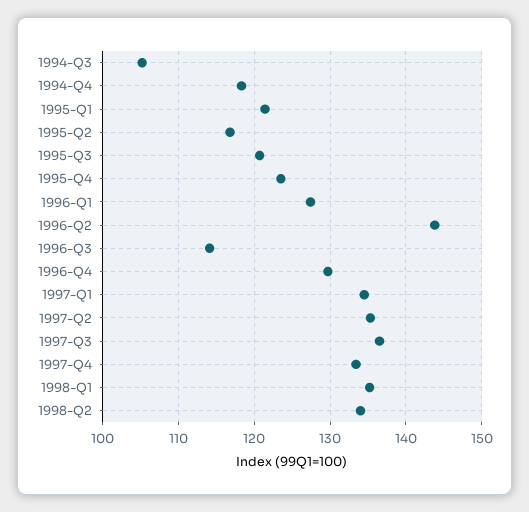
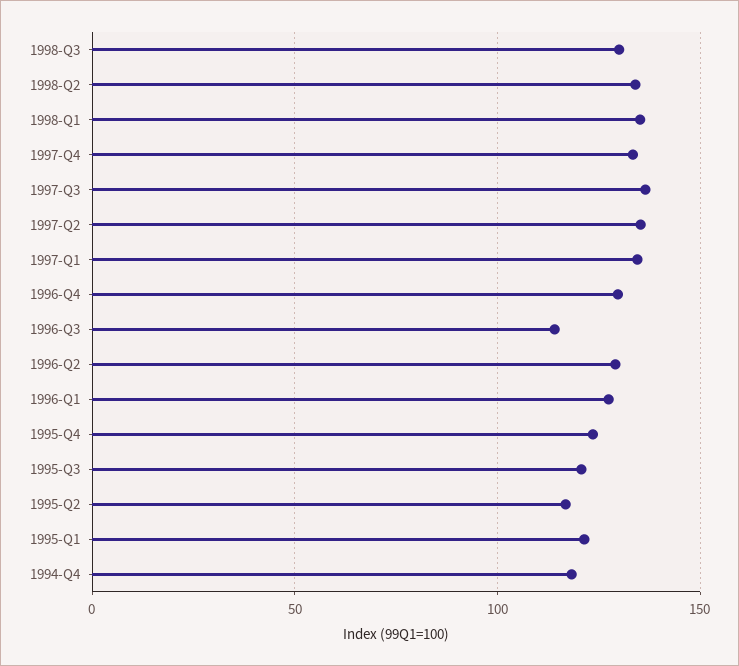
1994-Q3: 105 -> none
1996-Q2: 144 -> 130
1998-Q3: none -> 130

